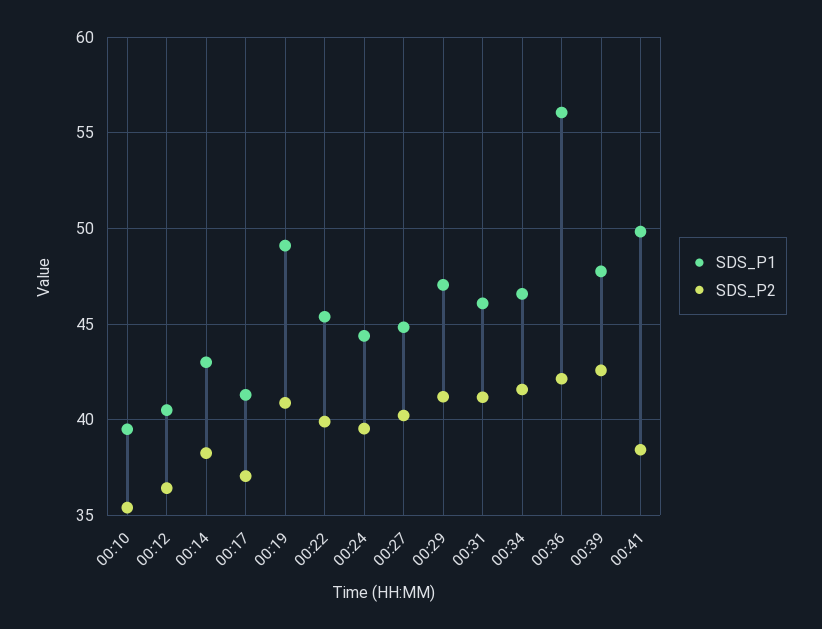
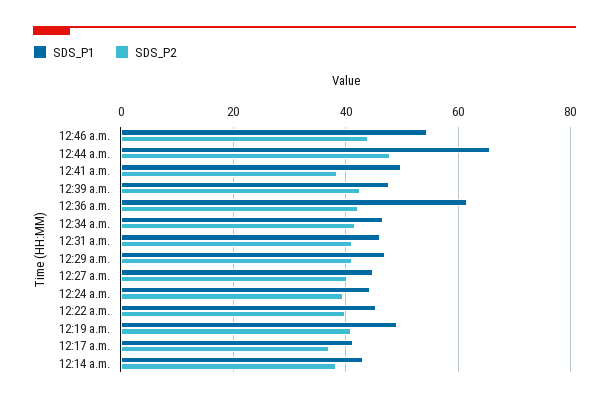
SDS_P1, 00:10: 39.5 -> none
SDS_P2, 00:10: 35.5 -> none
SDS_P1, 00:12: 40.5 -> none
SDS_P2, 00:12: 36.5 -> none
SDS_P1, 00:36: 56 -> 62
SDS_P1, 12:46 a.m.: none -> 54
SDS_P2, 12:46 a.m.: none -> 44
SDS_P1, 12:44 a.m.: none -> 66
SDS_P2, 12:44 a.m.: none -> 48

